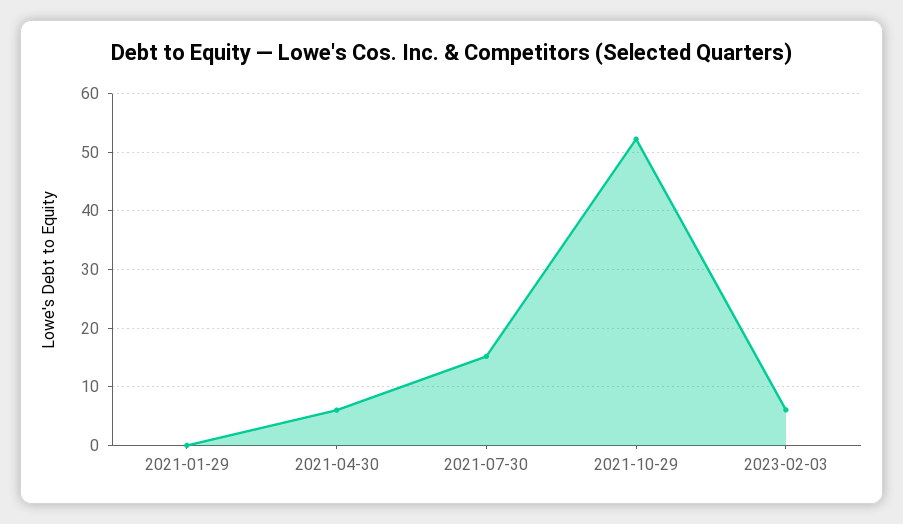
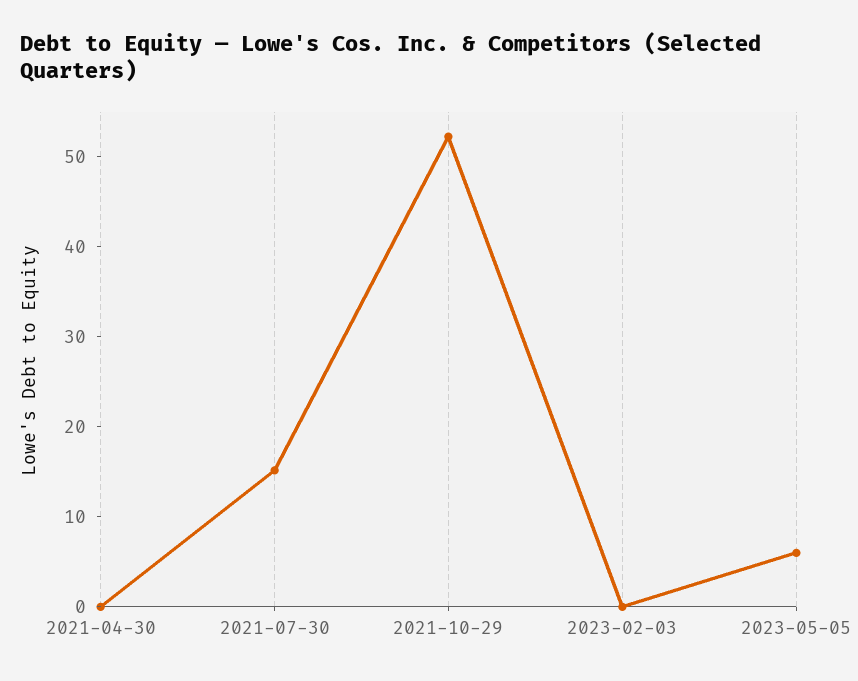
2021-01-29: 0 -> none
2021-04-30: 6 -> 0
2023-02-03: 6 -> 0
2023-05-05: none -> 6

